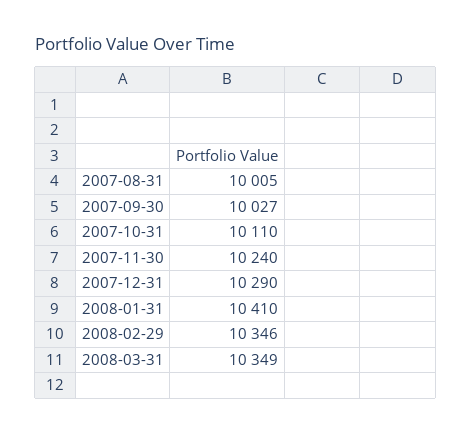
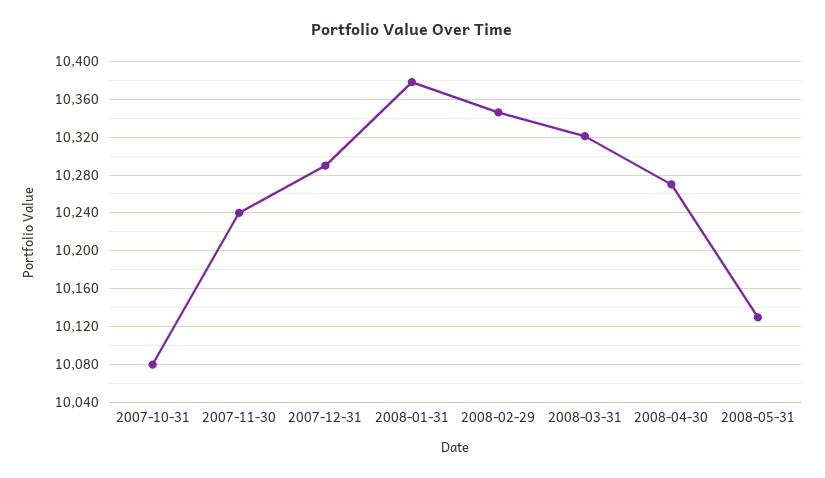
2007-08-31: 10005 -> none
2007-09-30: 10027 -> none
2007-10-31: 10110 -> 10080
2008-01-31: 10410 -> 10380
2008-03-31: 10349 -> 10320
2008-04-30: none -> 10270
2008-05-31: none -> 10130

